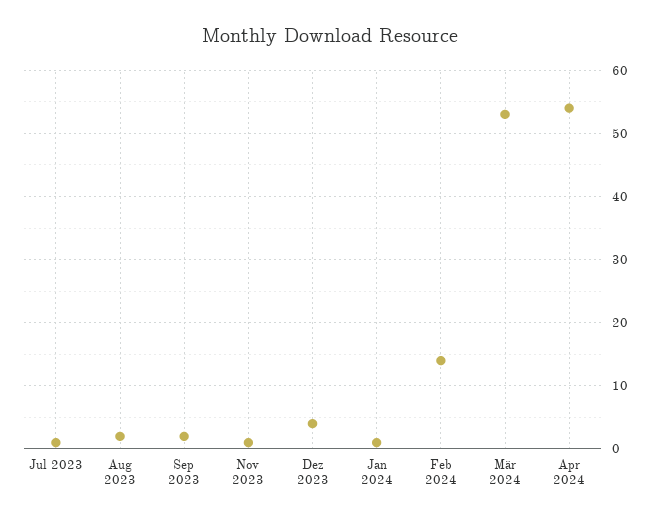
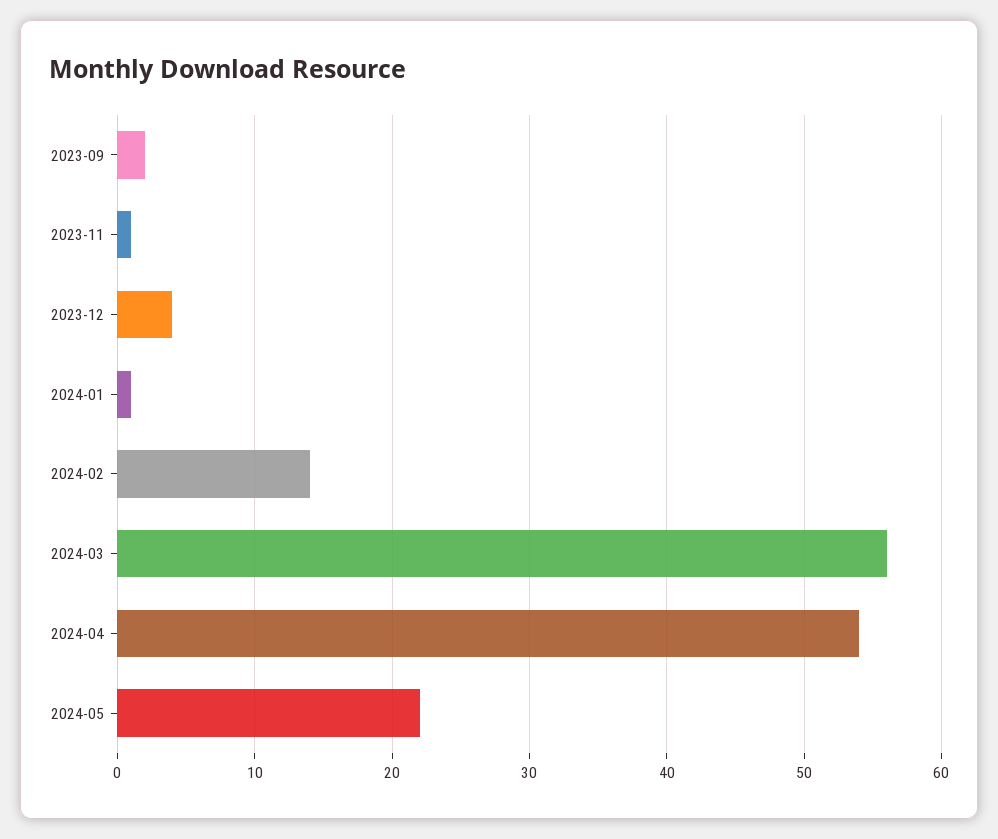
Jul 2023: 1 -> none
Aug 2023: 2 -> none
Mär 2024: 53 -> 56
2024-05: none -> 22

